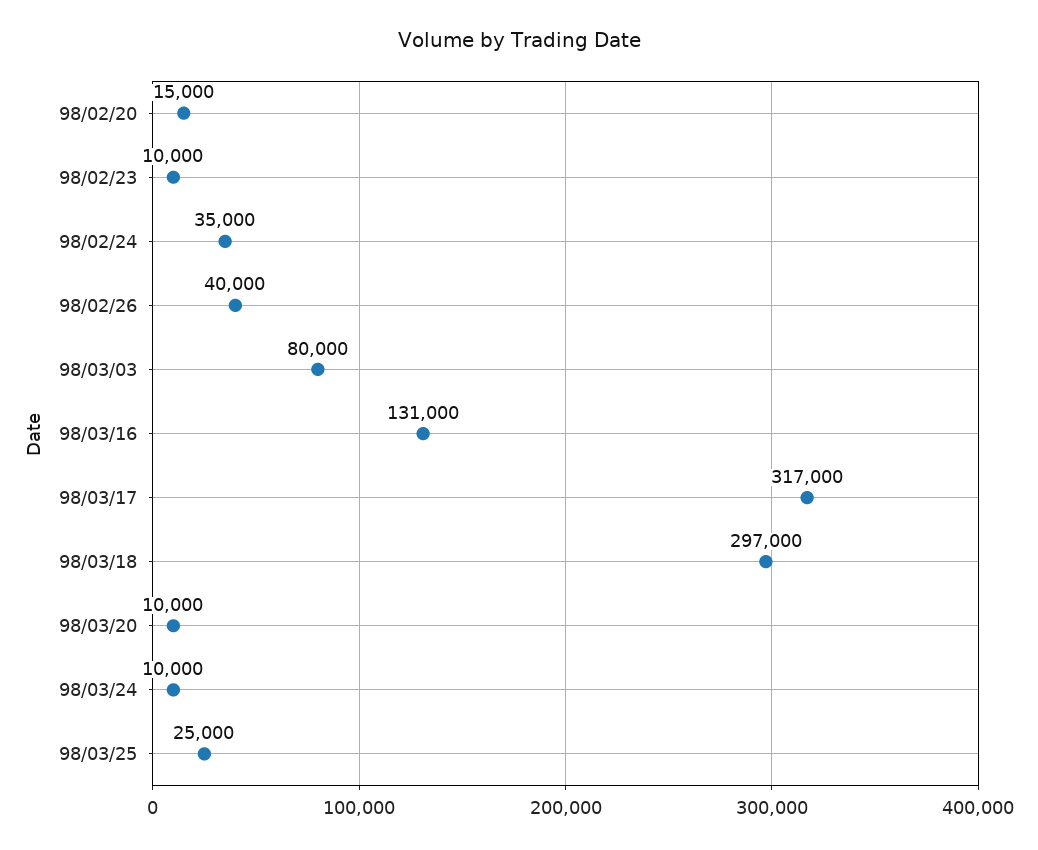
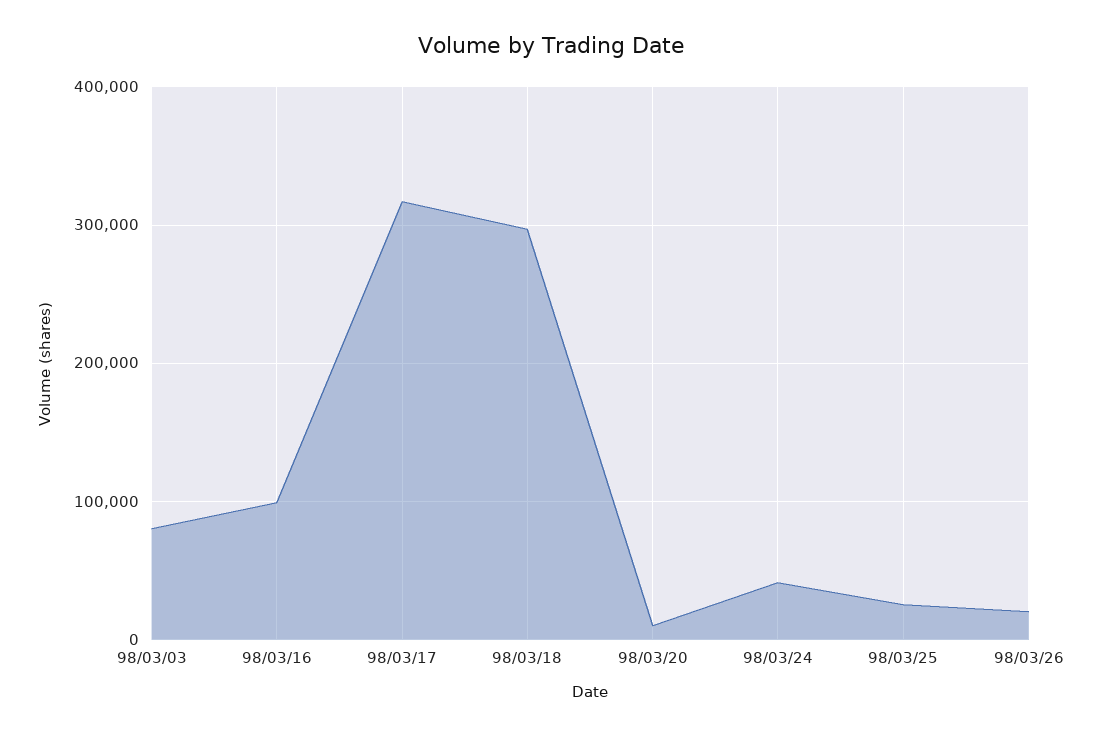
98/02/20: 15000 -> none
98/02/23: 10000 -> none
98/02/24: 35000 -> none
98/02/26: 40000 -> none
98/03/16: 131000 -> 100000
98/03/24: 10000 -> 40000
98/03/26: none -> 20000

